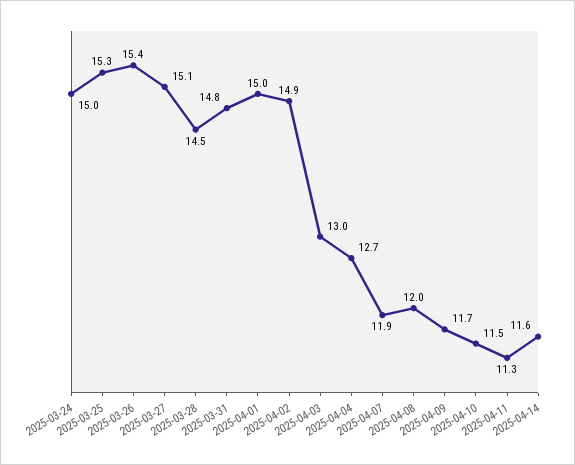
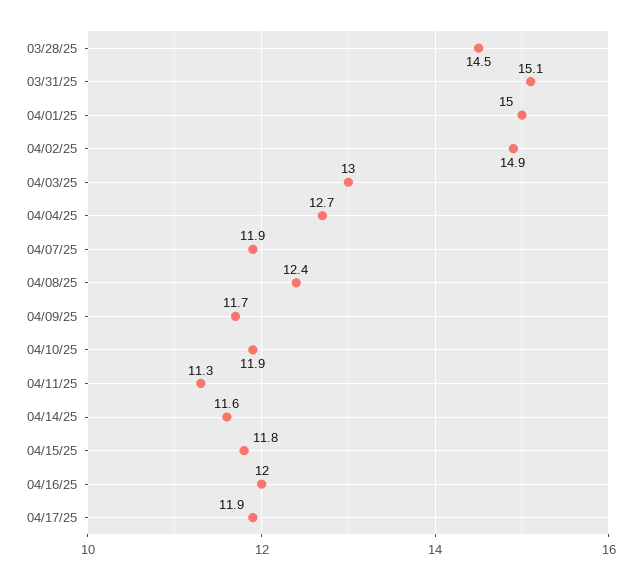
2025-03-24: 15 -> none
2025-03-25: 15.3 -> none
2025-03-26: 15.4 -> none
2025-03-27: 15.1 -> none
2025-03-31: 14.8 -> 15.1
2025-04-08: 12 -> 12.4
2025-04-10: 11.5 -> 11.9
04/15/25: none -> 11.8
04/16/25: none -> 12
04/17/25: none -> 11.9

